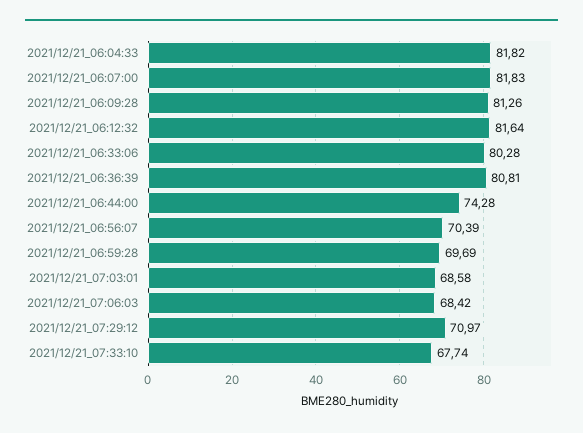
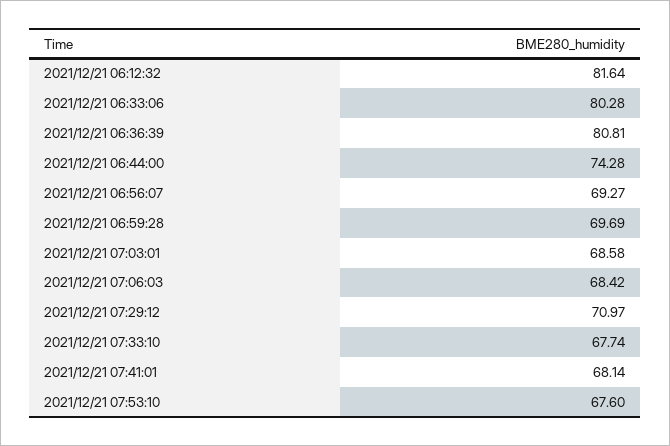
2021/12/21_06:04:33: 81.82 -> none
2021/12/21_06:07:00: 81.83 -> none
2021/12/21_06:09:28: 81.26 -> none
2021/12/21_06:56:07: 70.39 -> 69.27
2021/12/21 07:41:01: none -> 68.14
2021/12/21 07:53:10: none -> 67.6

